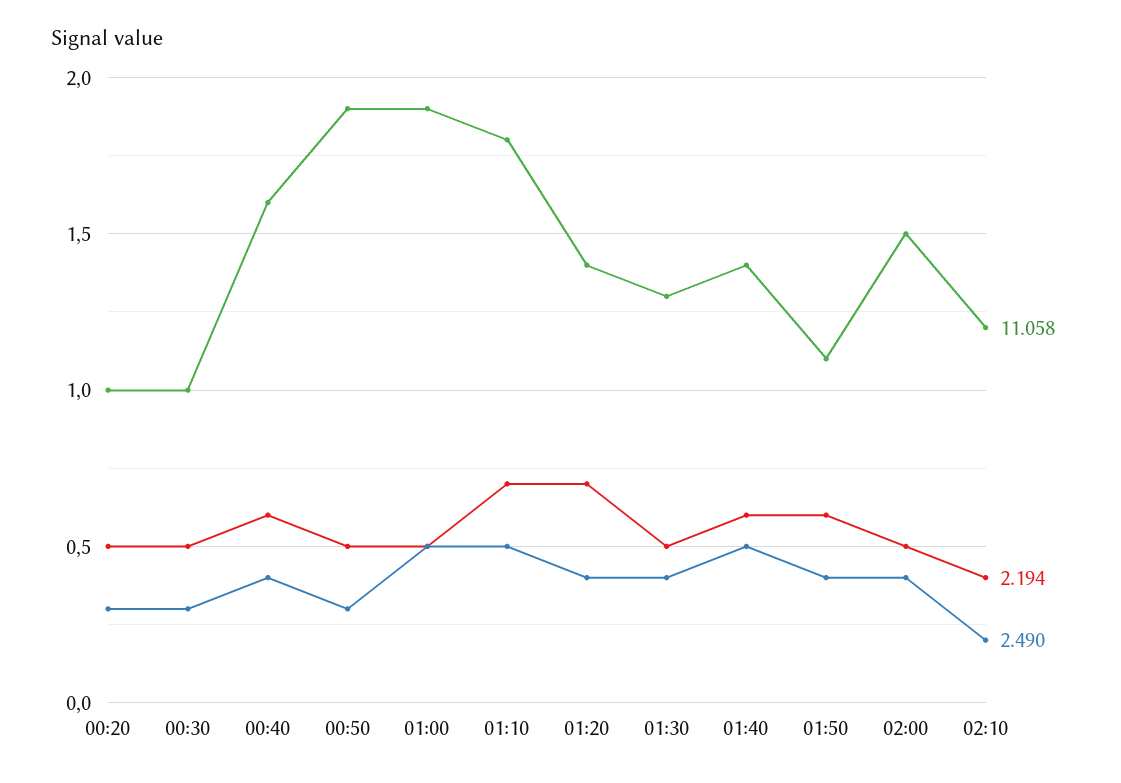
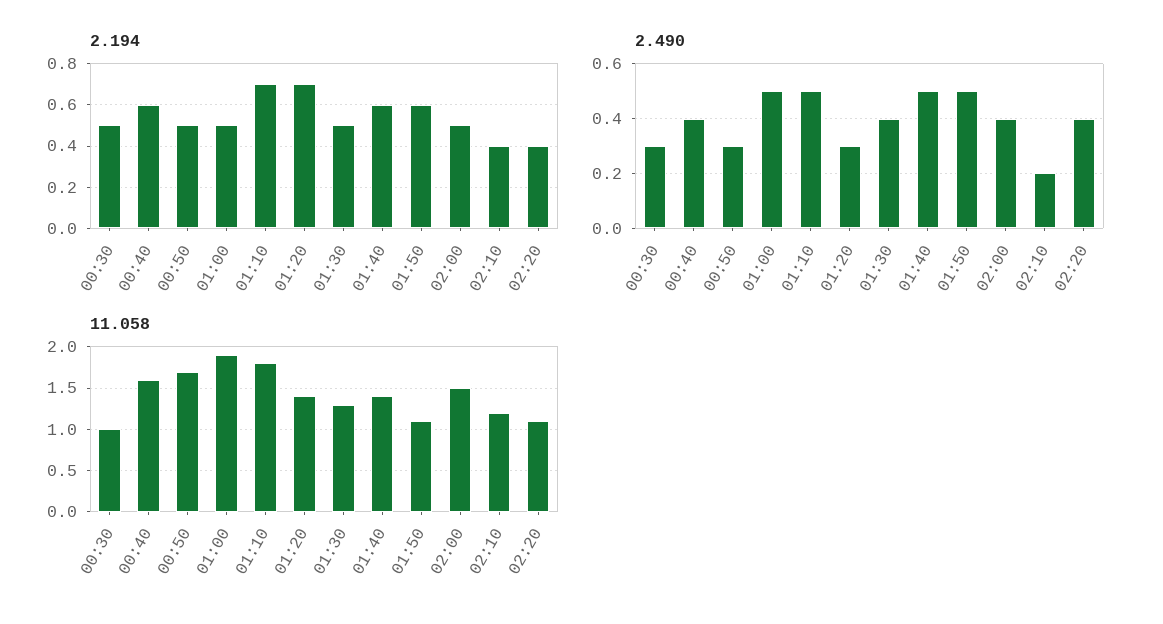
11.058, 00:20: 1 -> none
2.194, 00:20: 0.5 -> none
2.490, 00:20: 0.3 -> none
11.058, 00:50: 1.9 -> 1.7
2.490, 01:20: 0.4 -> 0.3
2.490, 01:50: 0.4 -> 0.5
2.194, 02:20: none -> 0.4
2.490, 02:20: none -> 0.4
11.058, 02:20: none -> 1.1

